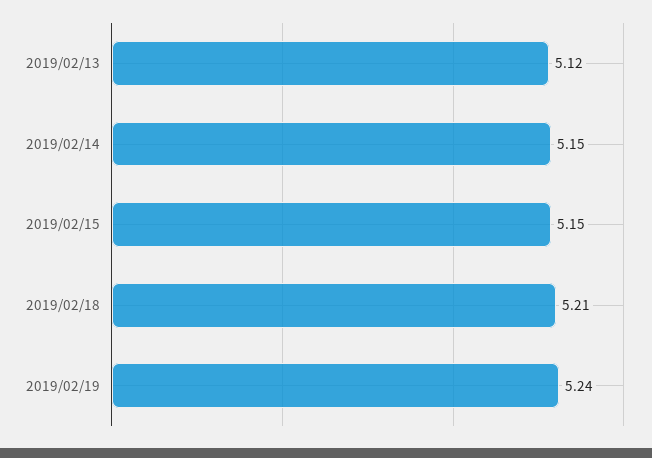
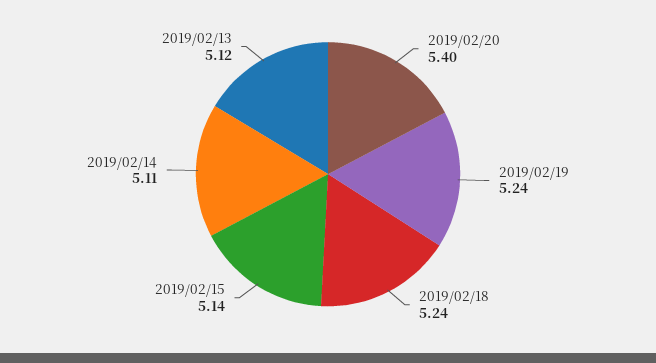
2019/02/14: 5.15 -> 5.11
2019/02/15: 5.15 -> 5.14
2019/02/18: 5.21 -> 5.24
2019/02/20: none -> 5.4

